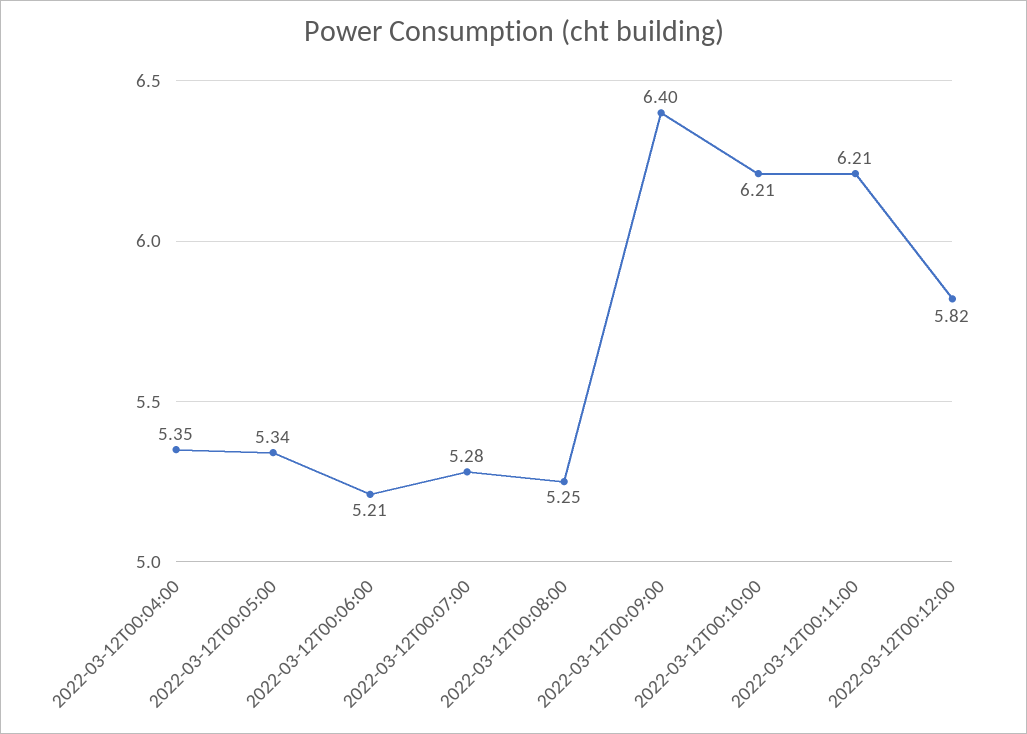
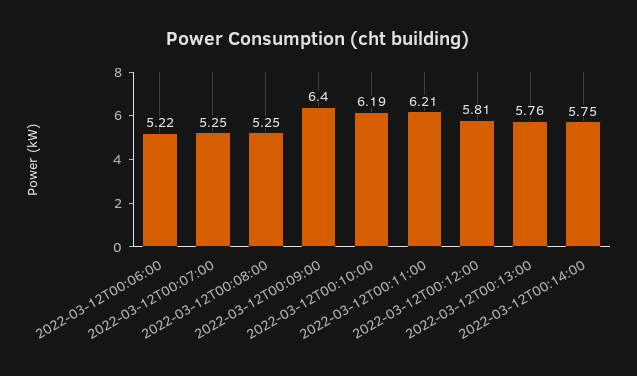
2022-03-12T00:04:00: 5.35 -> none
2022-03-12T00:05:00: 5.34 -> none
2022-03-12T00:06:00: 5.21 -> 5.22
2022-03-12T00:07:00: 5.28 -> 5.25
2022-03-12T00:10:00: 6.21 -> 6.19
2022-03-12T00:12:00: 5.82 -> 5.81
2022-03-12T00:13:00: none -> 5.76
2022-03-12T00:14:00: none -> 5.75

